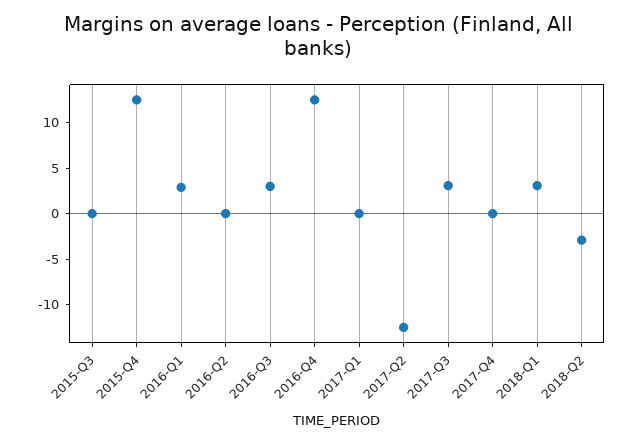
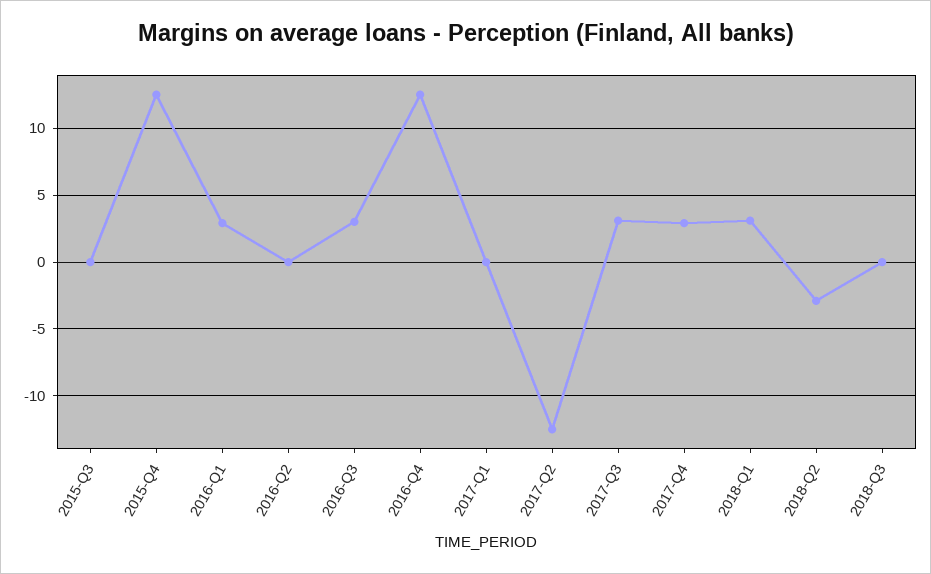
2017-Q4: 0 -> 3
2018-Q3: none -> 0

